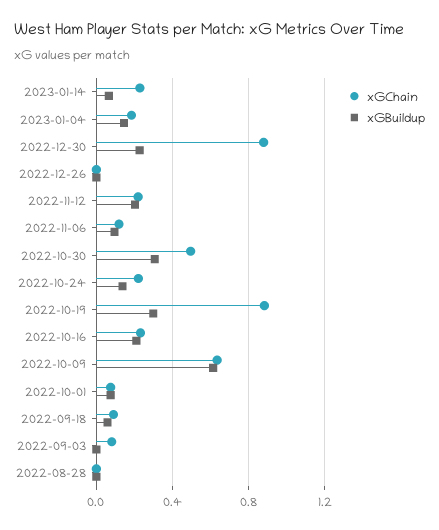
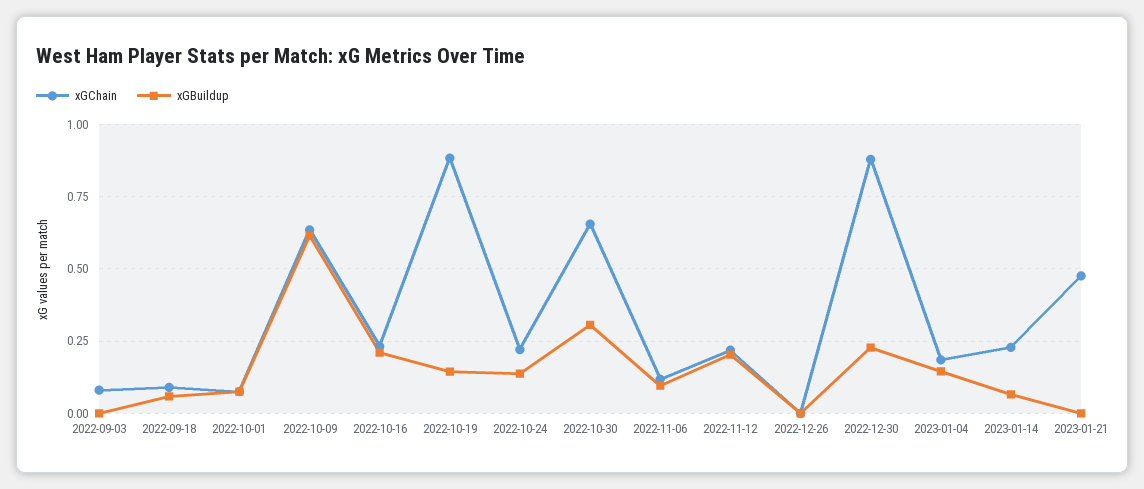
xGChain, 2022-10-30: 0.5 -> 0.65
xGBuildup, 2022-10-19: 0.3 -> 0.15
xGChain, 2022-08-28: 0 -> none
xGBuildup, 2022-08-28: 0 -> none
xGChain, 2023-01-21: none -> 0.475
xGBuildup, 2023-01-21: none -> 0

